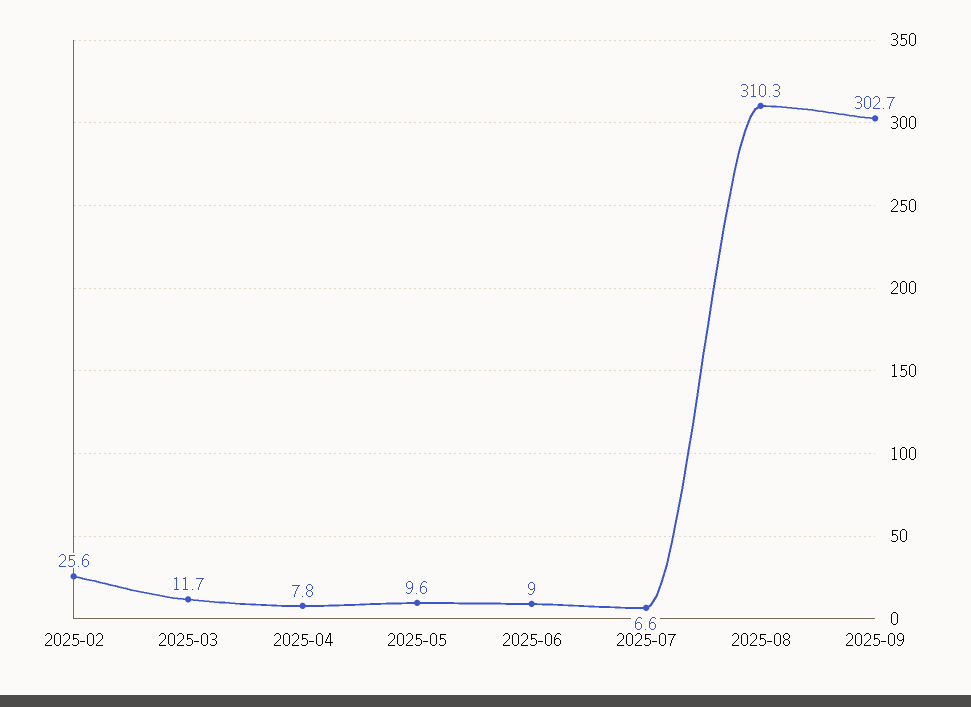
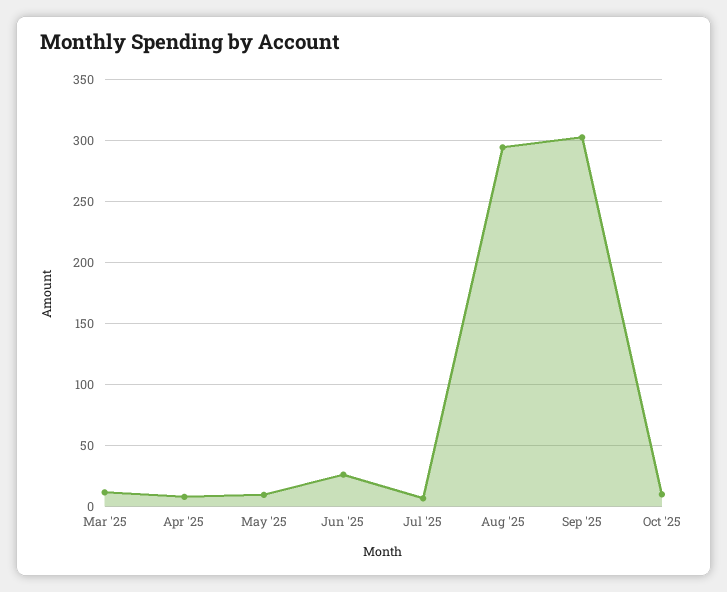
2025-02: 25.6 -> none
2025-06: 9 -> 25
2025-08: 310.3 -> 295
Oct '25: none -> 10

